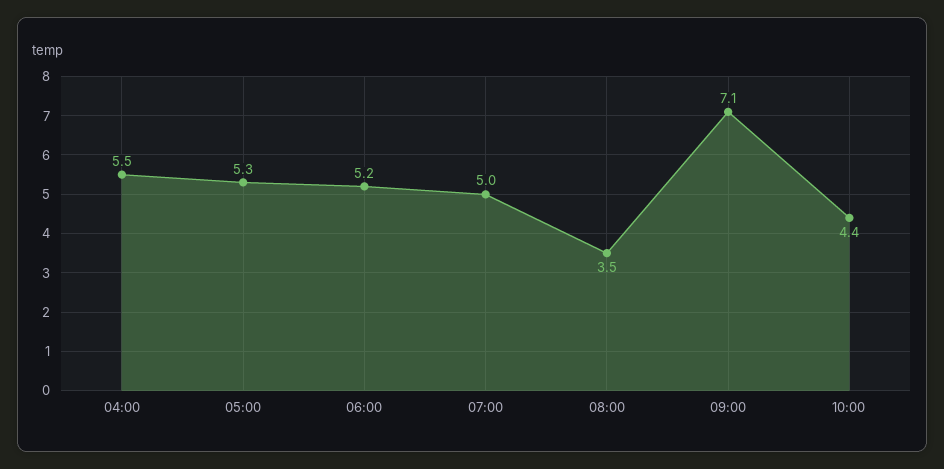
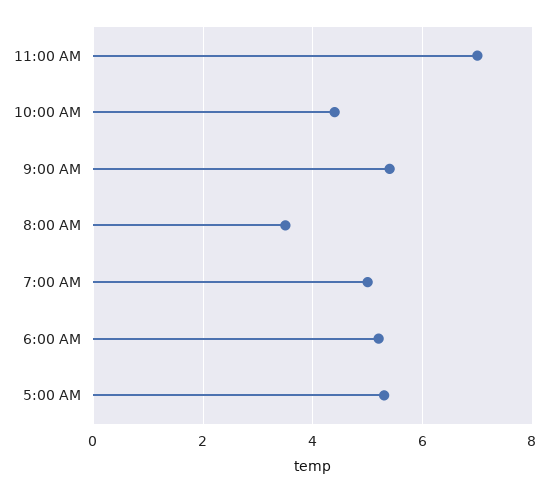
04:00: 5.5 -> none
09:00: 7.1 -> 5.5
11:00 AM: none -> 7

